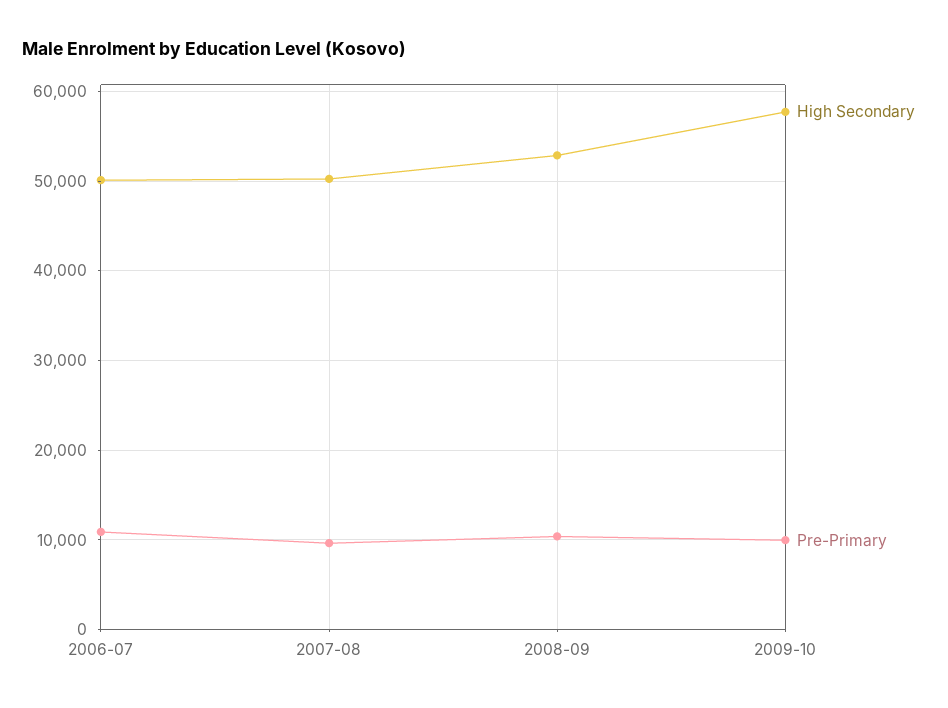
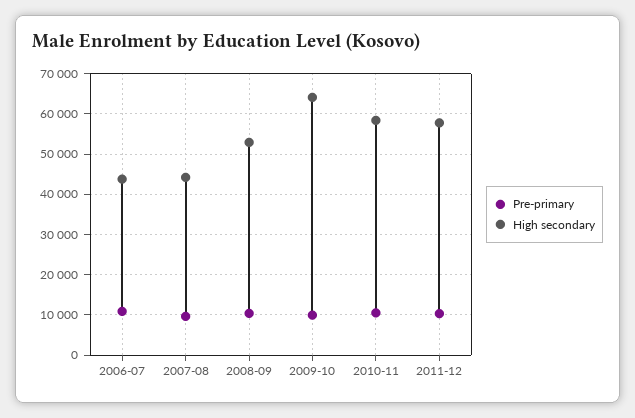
High Secondary, 2006-07: 50000 -> 44000
High Secondary, 2007-08: 50000 -> 44000
High Secondary, 2009-10: 58000 -> 64000
Pre-Primary, 2010-11: none -> 10000
High Secondary, 2010-11: none -> 58000
Pre-Primary, 2011-12: none -> 10000
High Secondary, 2011-12: none -> 58000

